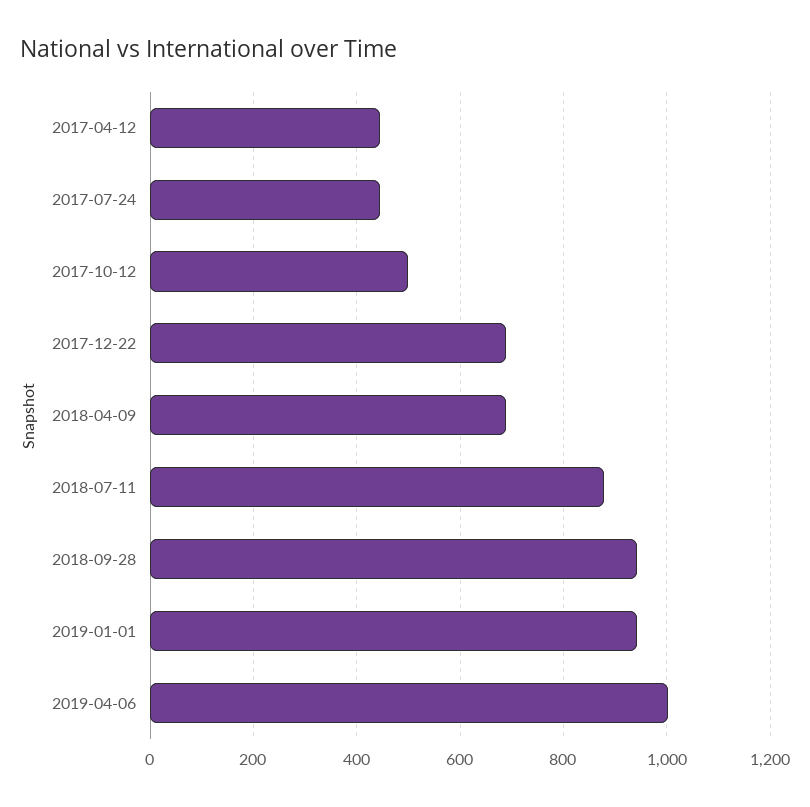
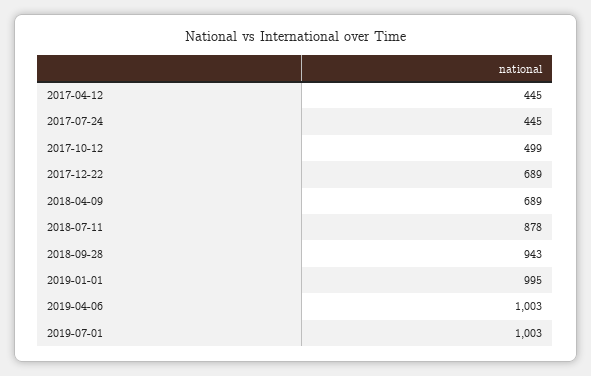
2019-01-01: 940 -> 995
2019-07-01: none -> 1003

